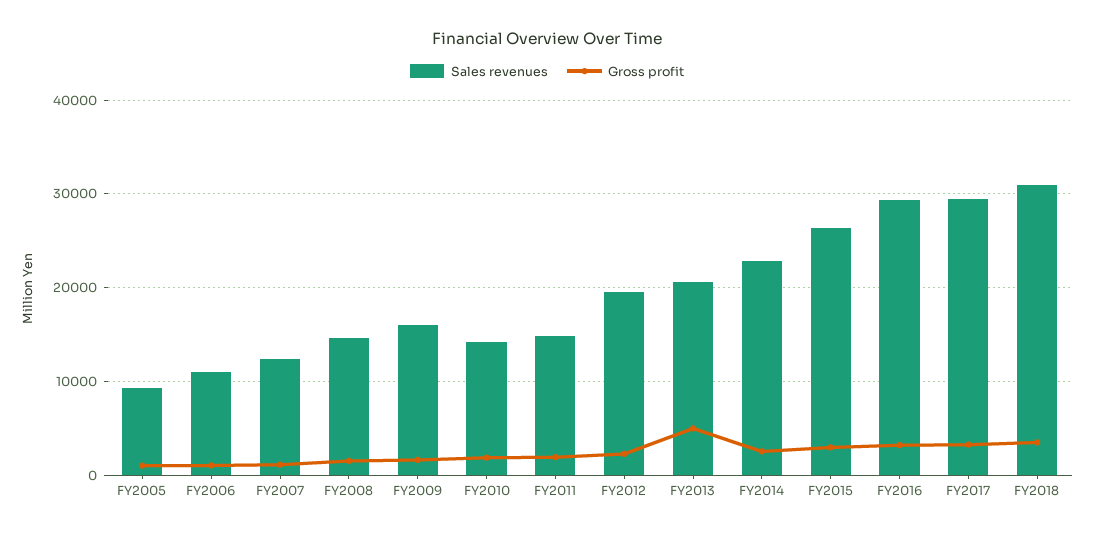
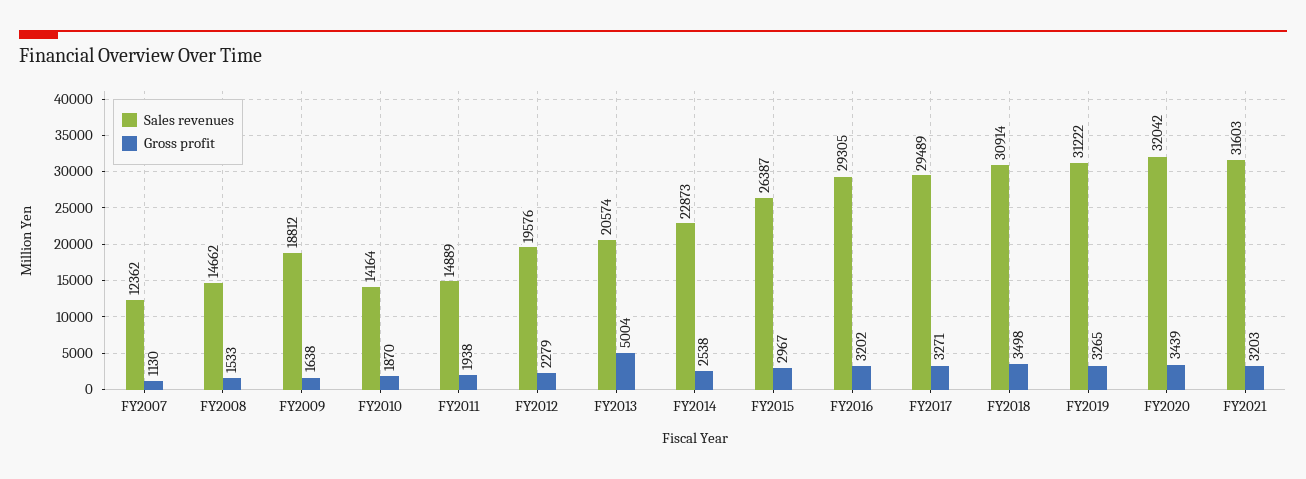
Sales revenues, FY2005: 9000 -> none
Gross profit, FY2005: 1000 -> none
Sales revenues, FY2006: 11000 -> none
Gross profit, FY2006: 1000 -> none
Sales revenues, FY2009: 16000 -> 18812
Sales revenues, FY2019: none -> 31222
Gross profit, FY2019: none -> 3265
Sales revenues, FY2020: none -> 32042
Gross profit, FY2020: none -> 3439
Sales revenues, FY2021: none -> 31603
Gross profit, FY2021: none -> 3203

